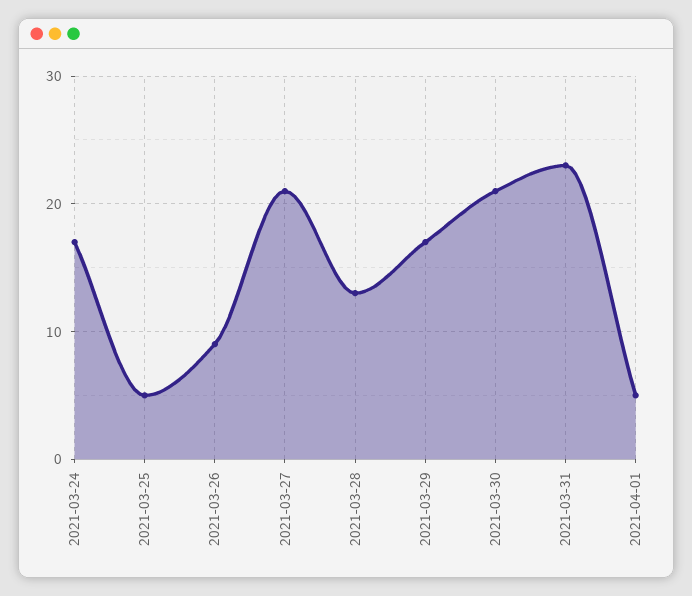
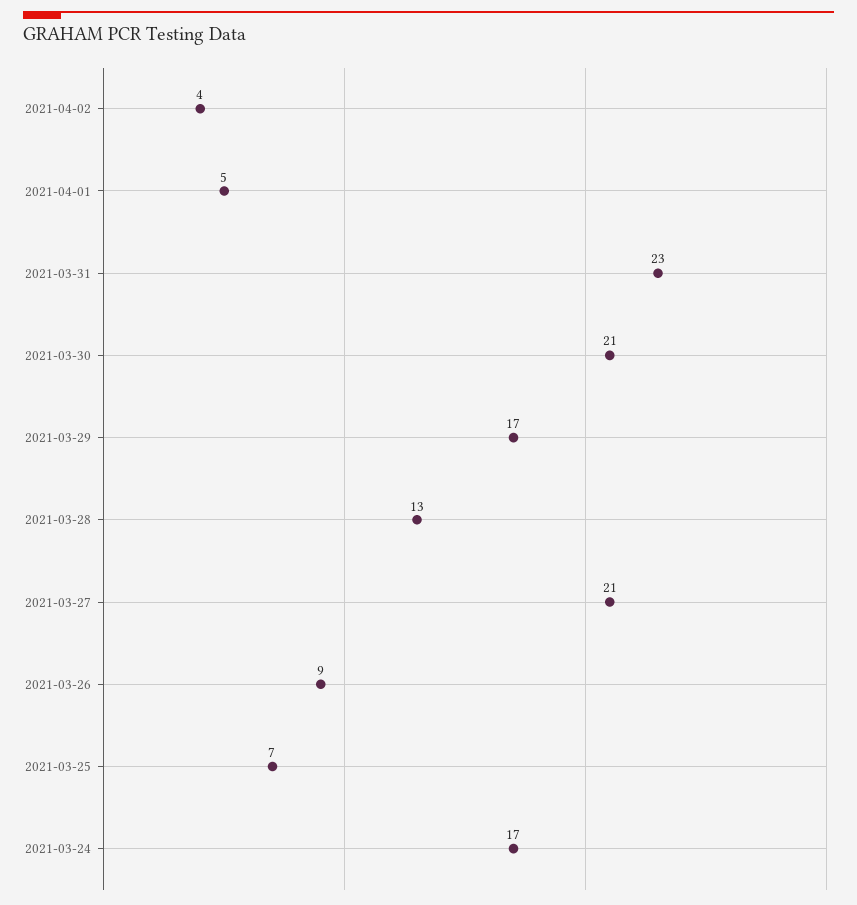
2021-03-25: 5 -> 7
2021-04-02: none -> 4

